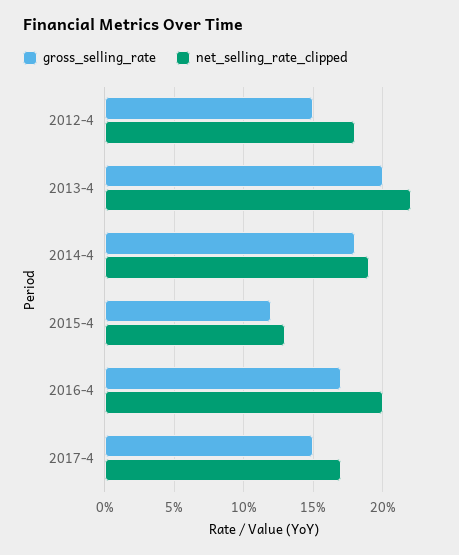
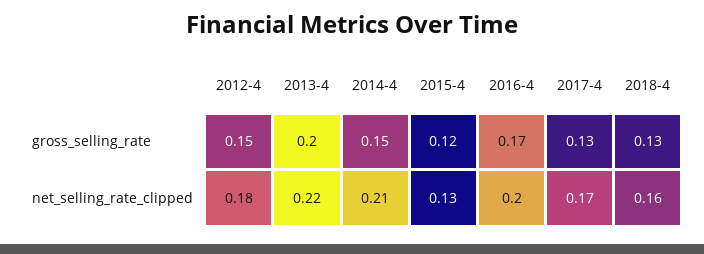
gross_selling_rate, 2014-4: 0.18 -> 0.15
net_selling_rate_clipped, 2014-4: 0.19 -> 0.21
gross_selling_rate, 2017-4: 0.15 -> 0.13
gross_selling_rate, 2018-4: none -> 0.13
net_selling_rate_clipped, 2018-4: none -> 0.16

